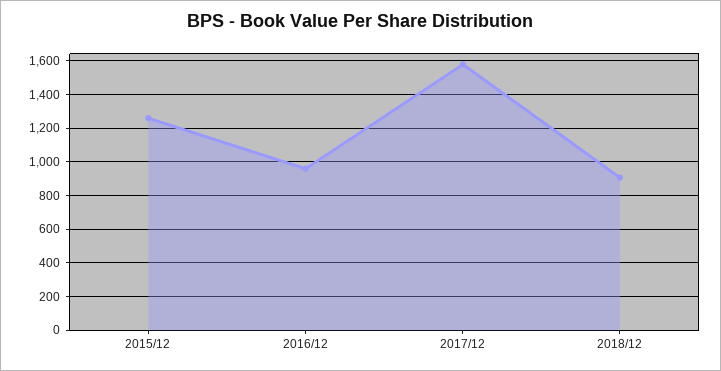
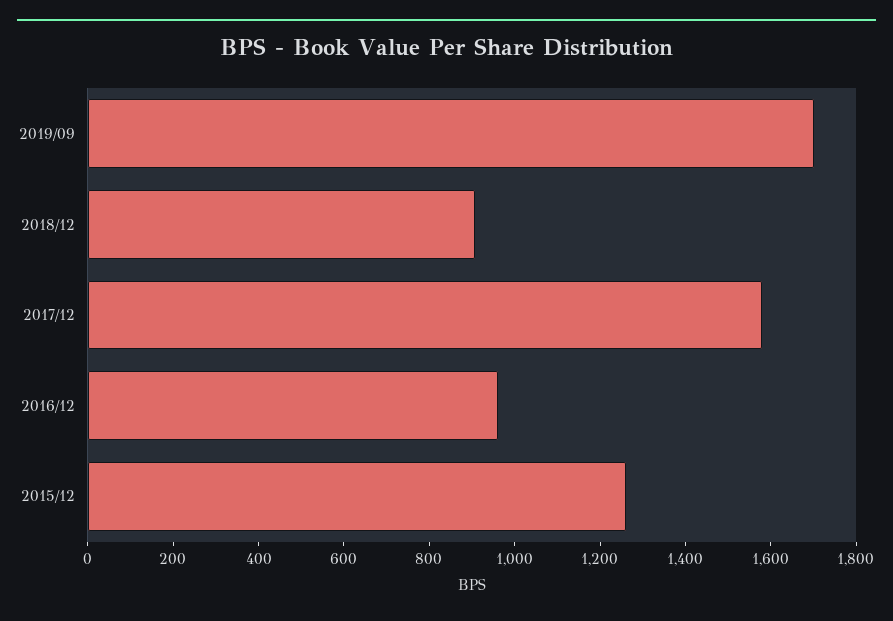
2019/09: none -> 1700

